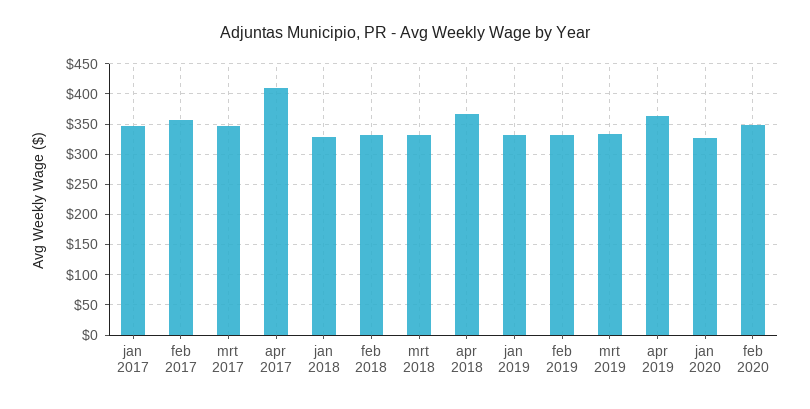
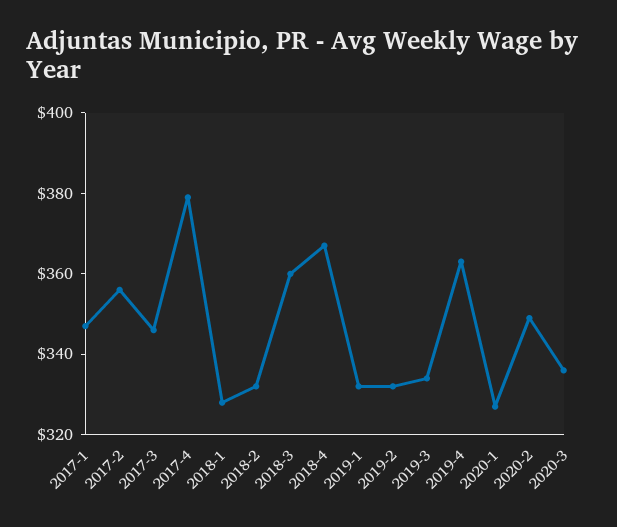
apr 2017: 410 -> 380
mrt 2018: 330 -> 360
2020-3: none -> 335

